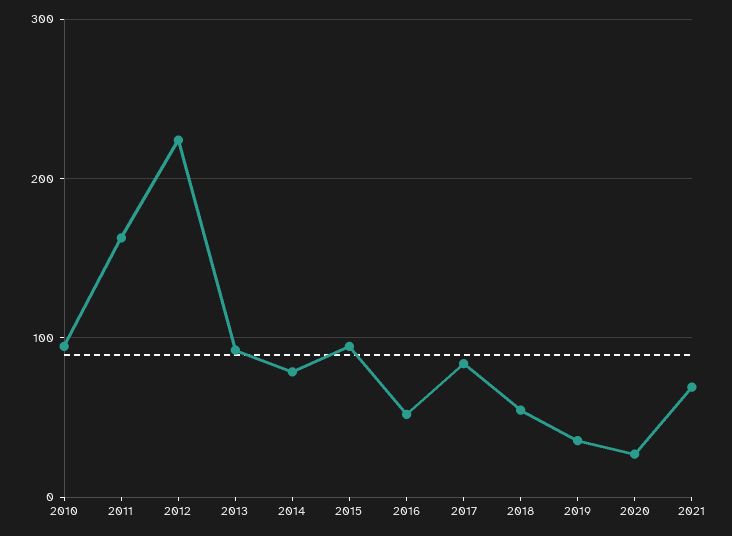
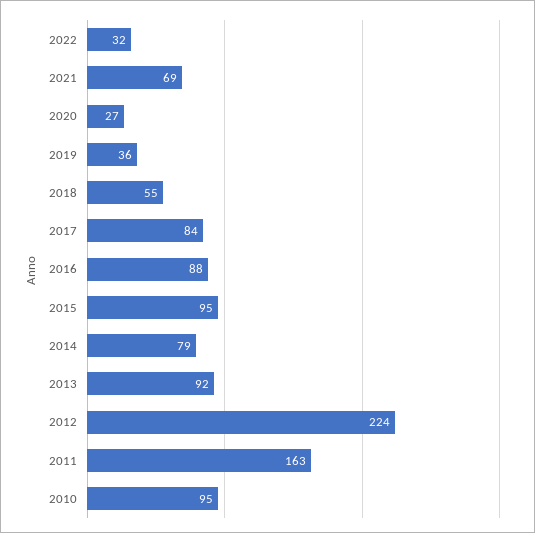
2016: 50 -> 88
2022: none -> 32

